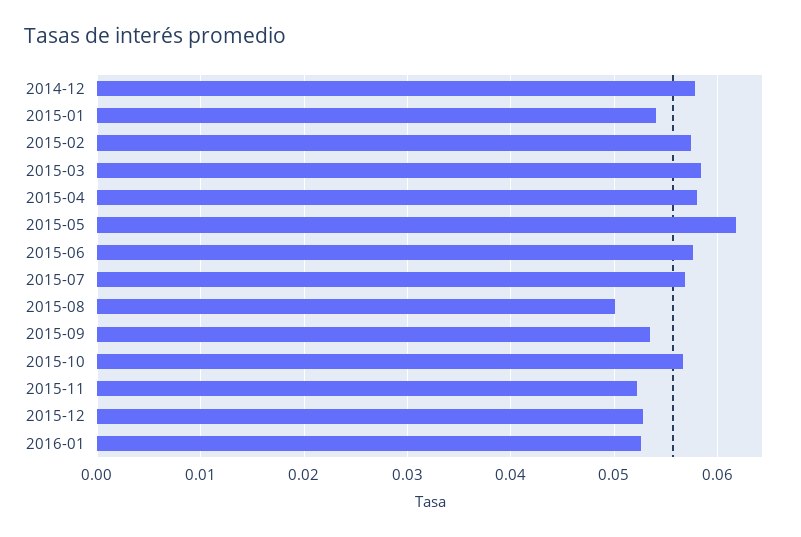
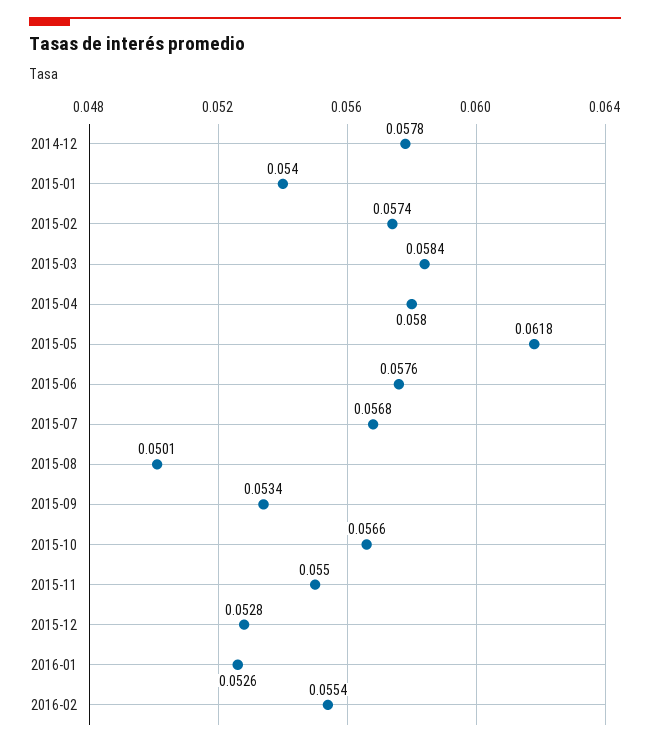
2015-11: 0.052 -> 0.055
2016-02: none -> 0.0554

